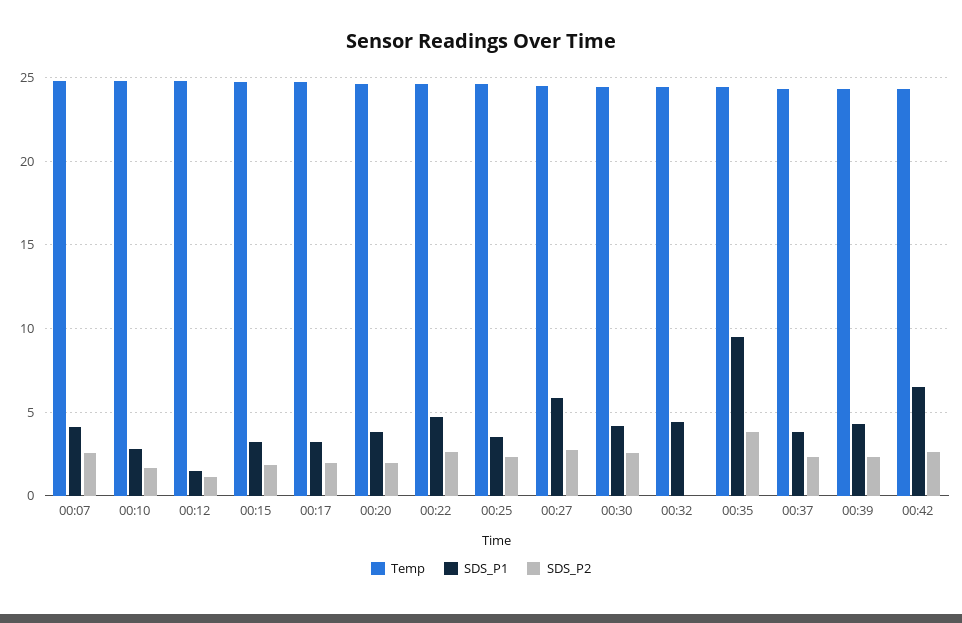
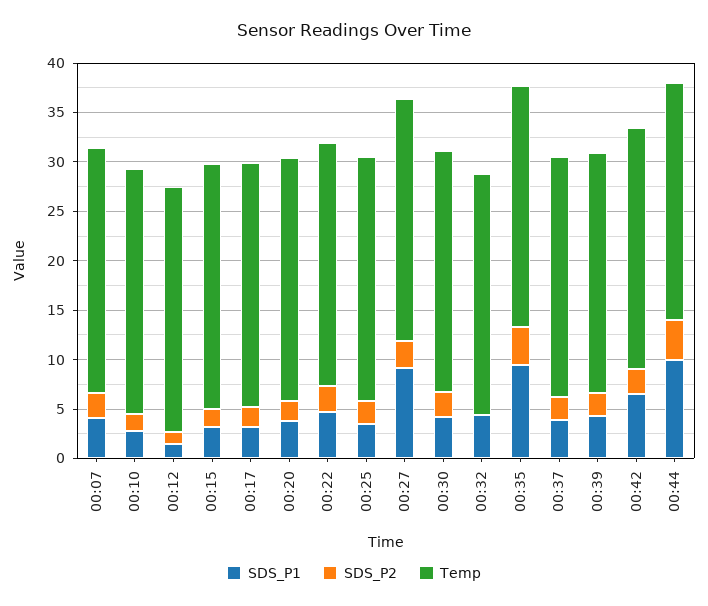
SDS_P1, 00:27: 6 -> 9
SDS_P1, 00:44: none -> 10
SDS_P2, 00:44: none -> 4
Temp, 00:44: none -> 24

